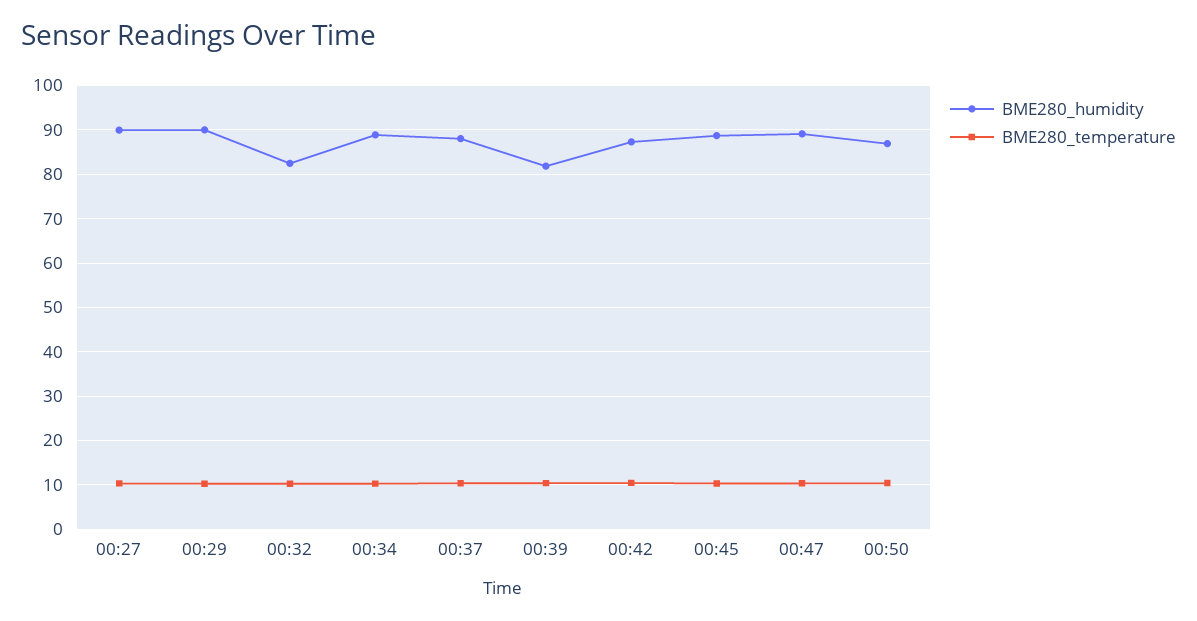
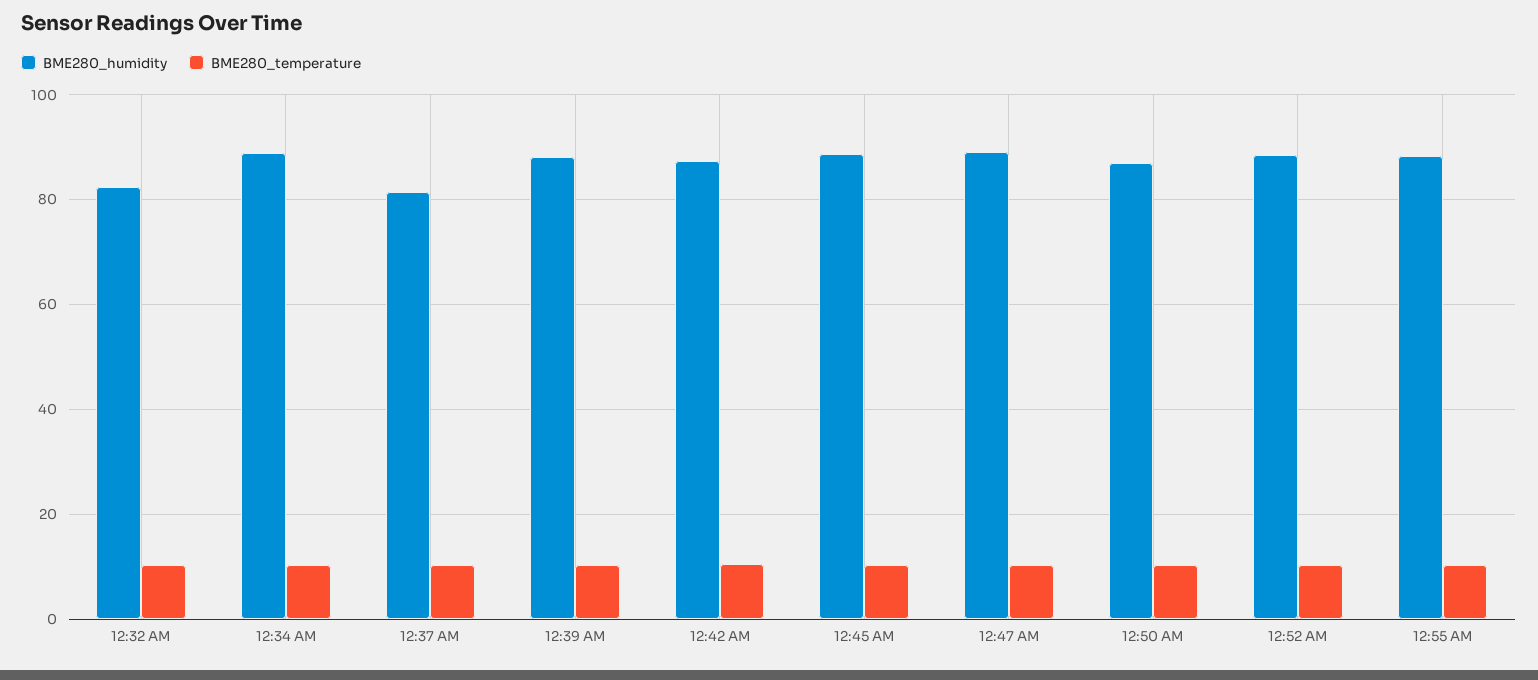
BME280_humidity, 00:27: 90 -> none
BME280_temperature, 00:27: 10 -> none
BME280_humidity, 00:29: 90 -> none
BME280_temperature, 00:29: 10 -> none
BME280_humidity, 00:37: 88 -> 82
BME280_humidity, 00:39: 82 -> 88
BME280_humidity, 12:52 AM: none -> 88
BME280_temperature, 12:52 AM: none -> 10
BME280_humidity, 12:55 AM: none -> 88
BME280_temperature, 12:55 AM: none -> 10

